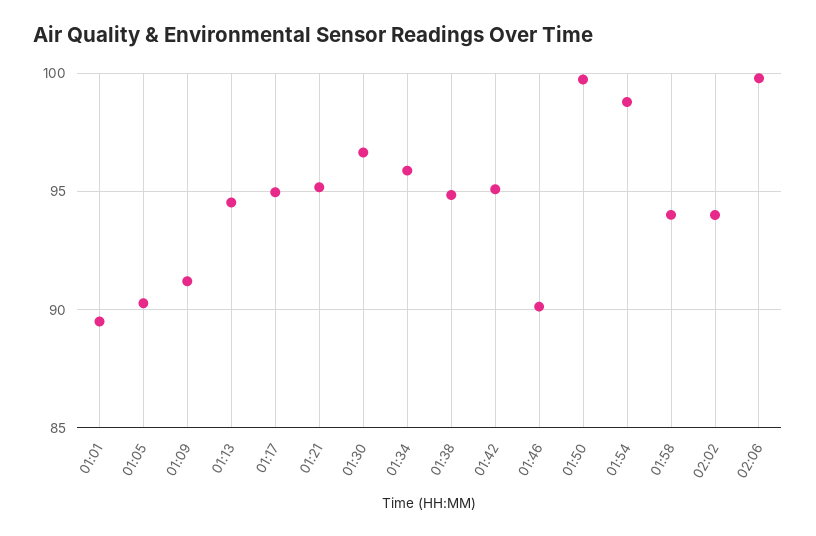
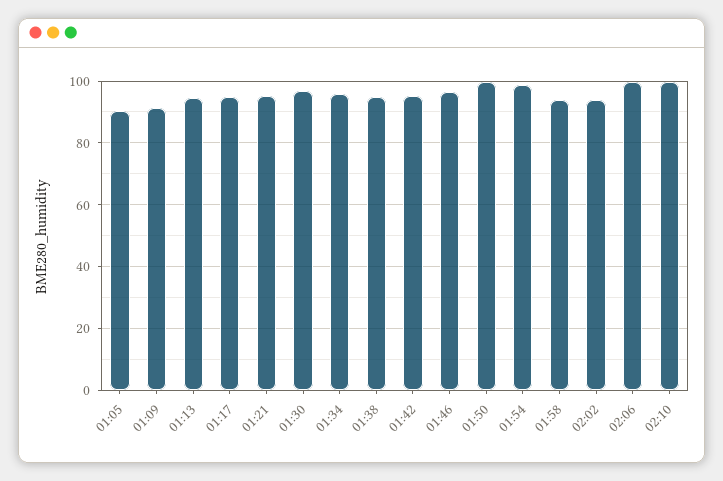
01:01: 89.5 -> none
01:46: 90 -> 96
02:10: none -> 100

